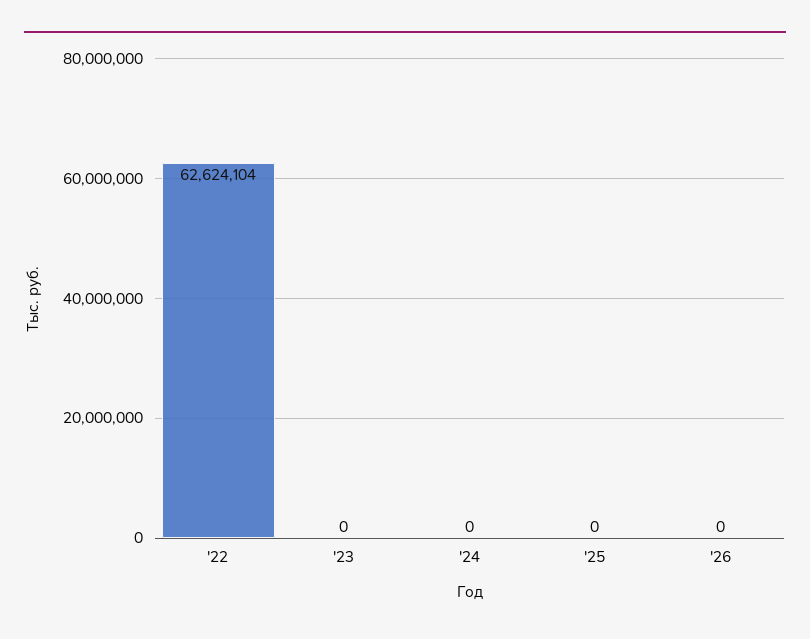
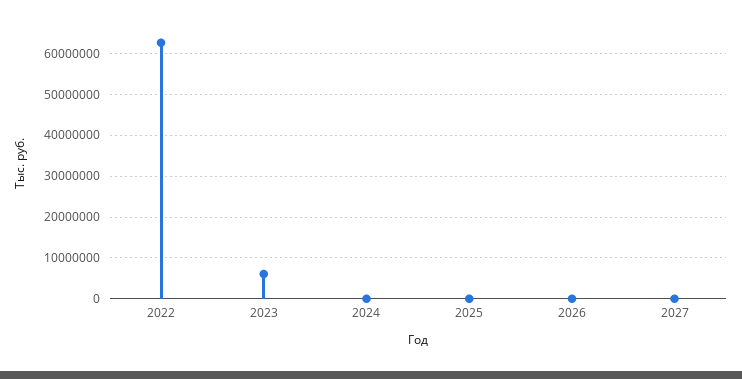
'23: 0 -> 6000000
2027: none -> 0

